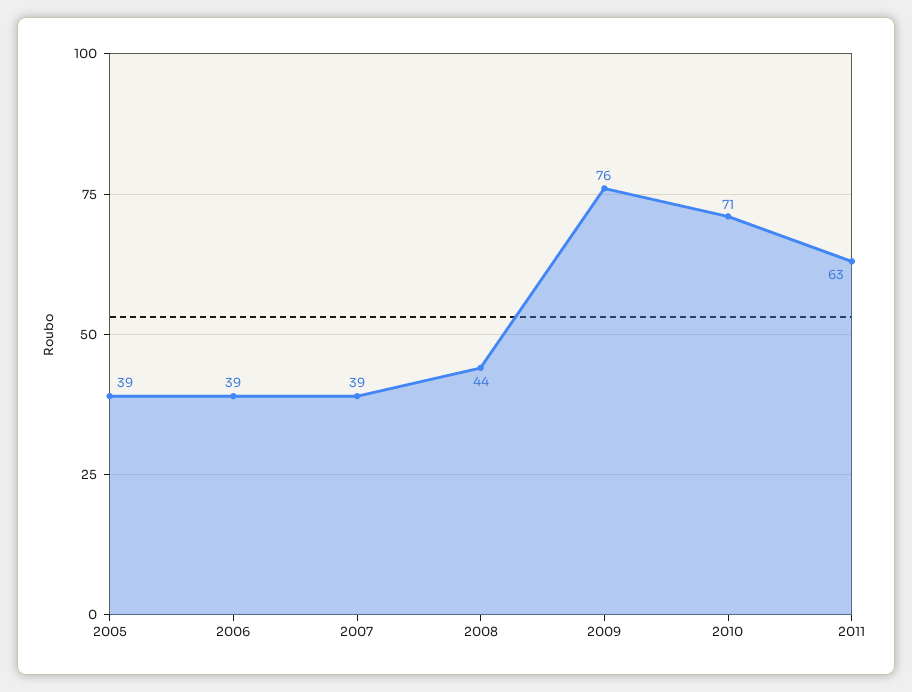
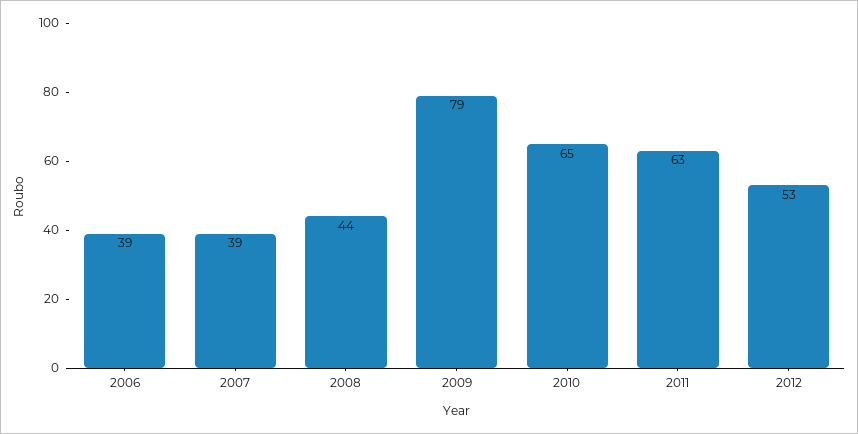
2005: 39 -> none
2009: 76 -> 79
2010: 71 -> 65
2012: none -> 53

